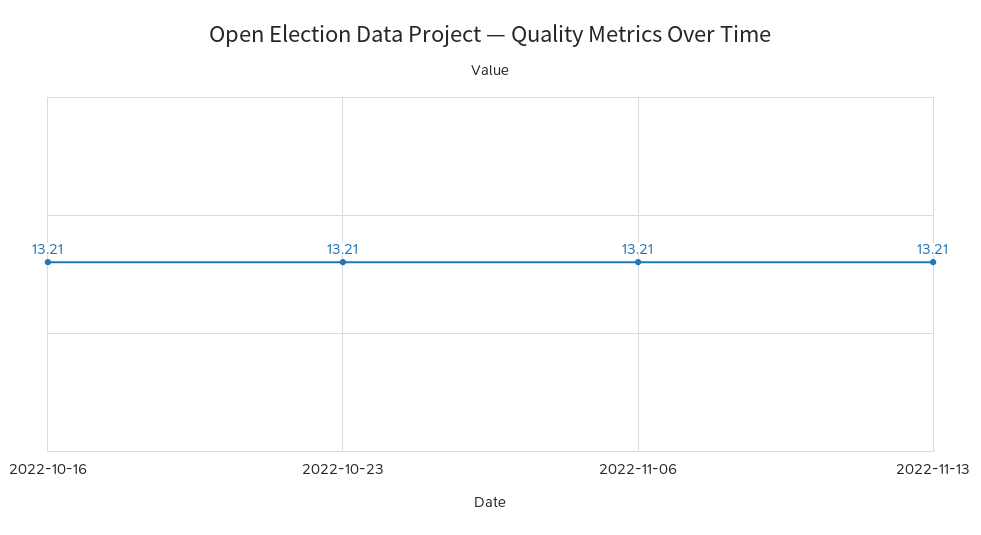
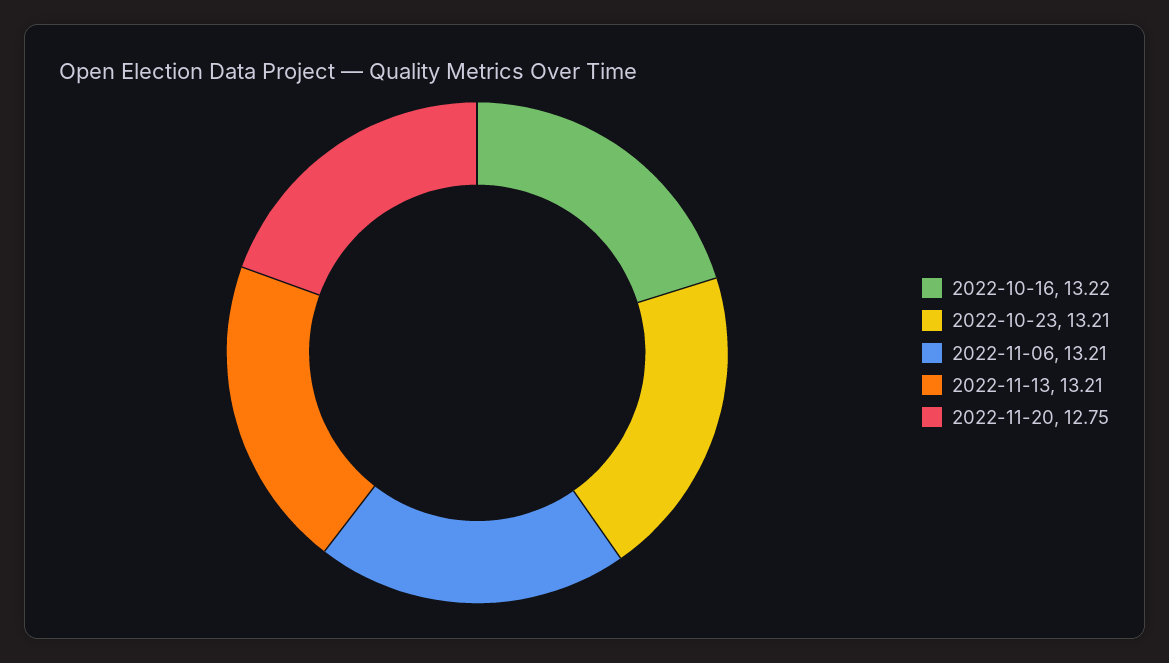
2022-10-16: 13.21 -> 13.22
2022-11-20: none -> 12.75

